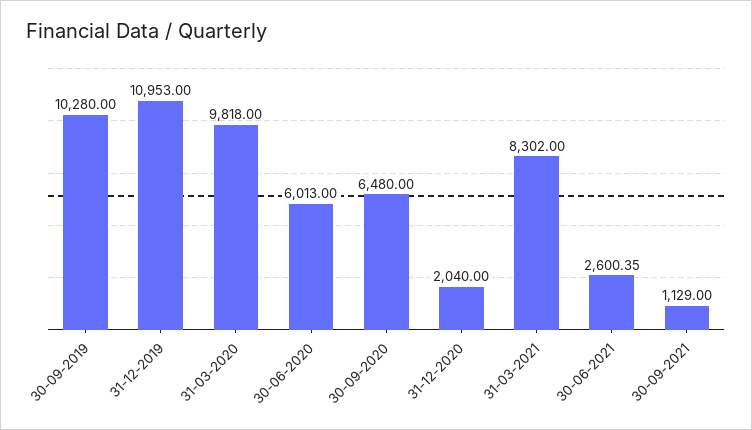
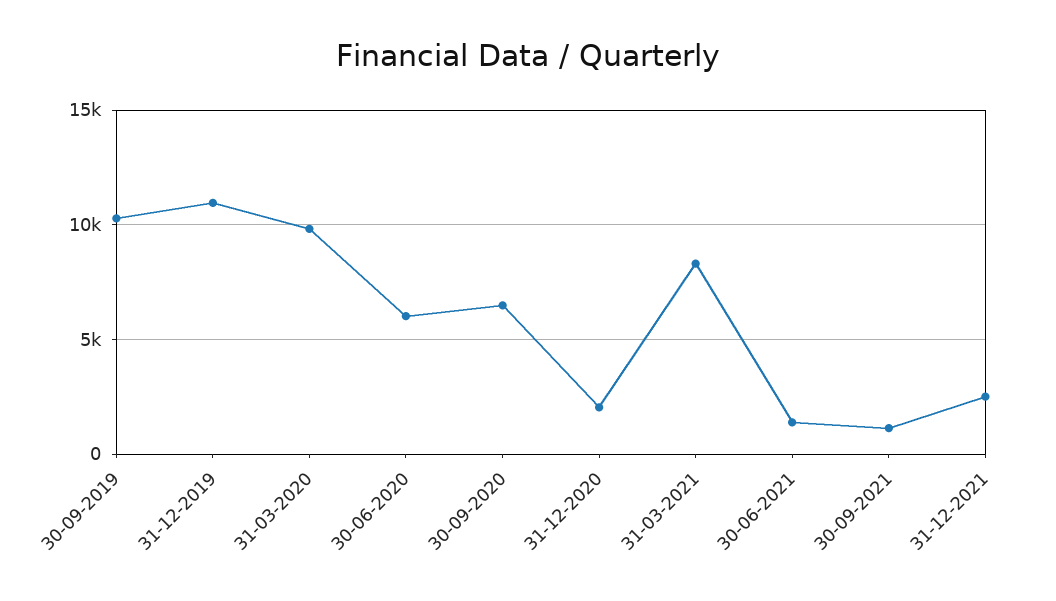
30-06-2021: 2600.35 -> 1500
31-12-2021: none -> 2500

